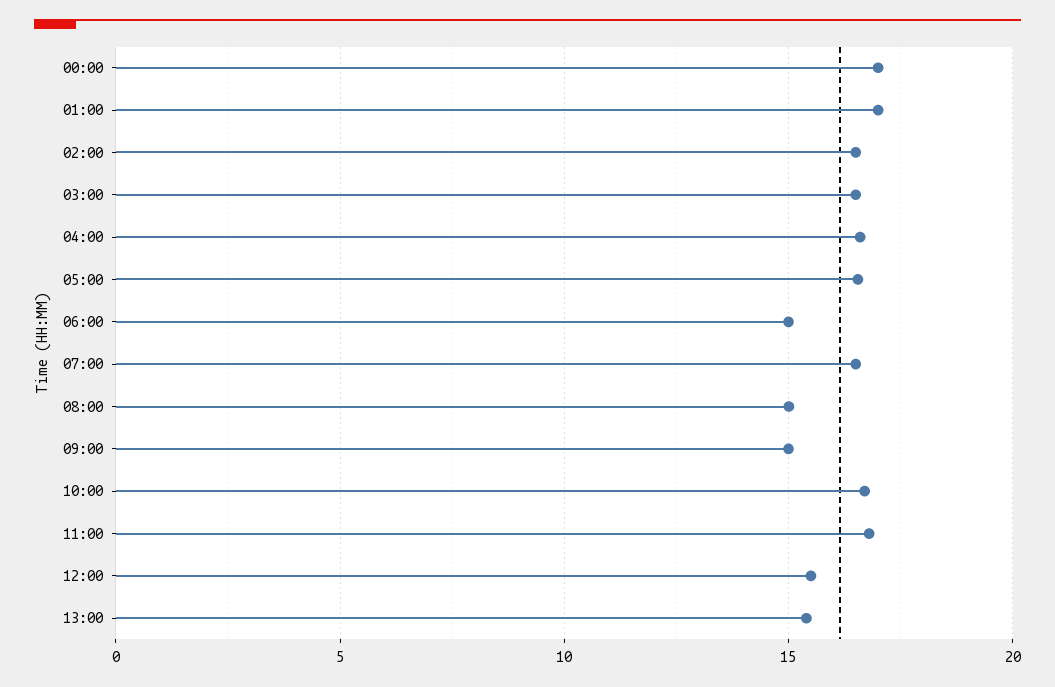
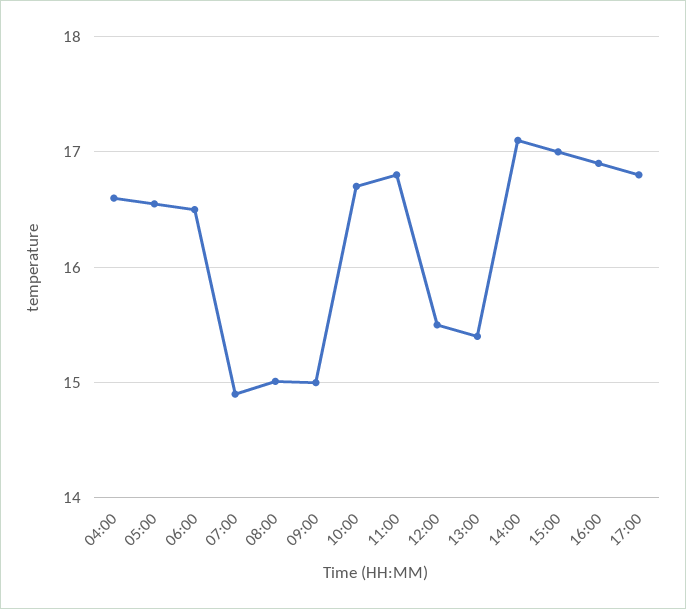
00:00: 17 -> none
01:00: 17 -> none
02:00: 16.5 -> none
03:00: 16.5 -> none
06:00: 15 -> 16.5
07:00: 16.5 -> 14.9
14:00: none -> 17.1
15:00: none -> 17
16:00: none -> 16.9
17:00: none -> 16.8

